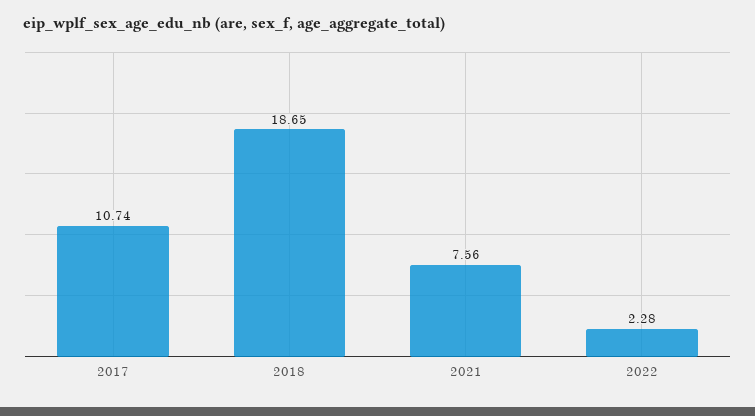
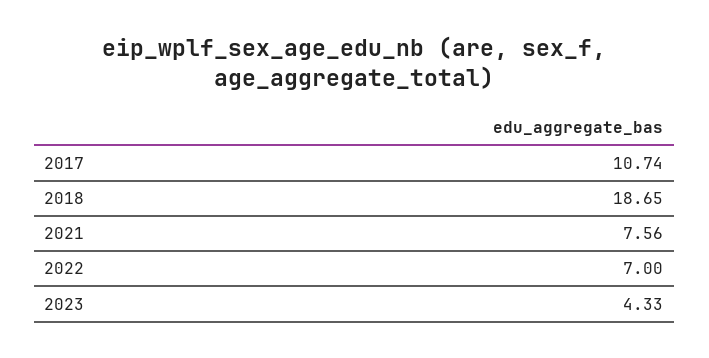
2022: 2.28 -> 7
2023: none -> 4.33

